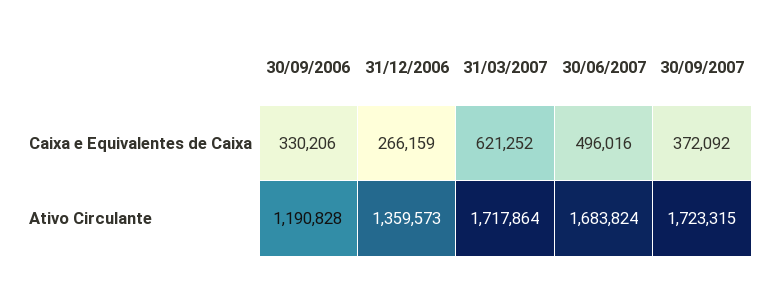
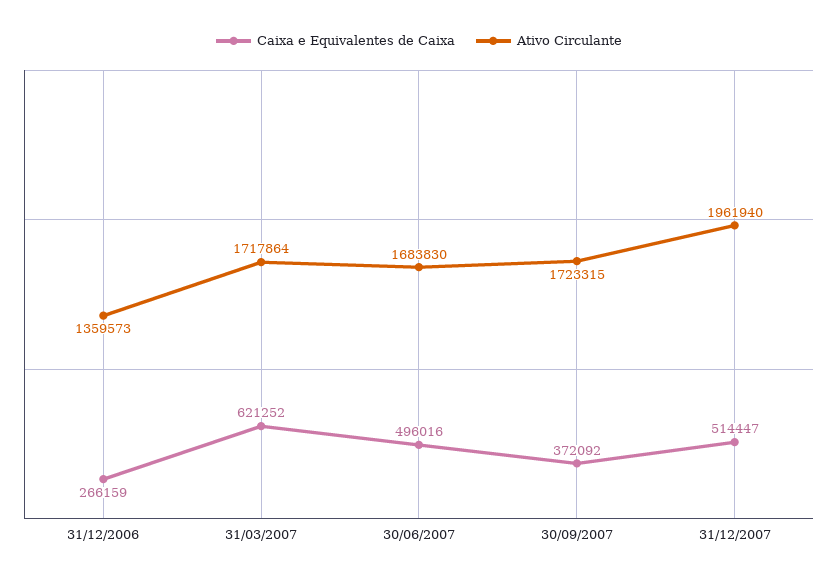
Caixa e Equivalentes de Caixa, 30/09/2006: 330206 -> none
Ativo Circulante, 30/09/2006: 1190828 -> none
Ativo Circulante, 30/06/2007: 1683824 -> 1683830
Caixa e Equivalentes de Caixa, 31/12/2007: none -> 514447
Ativo Circulante, 31/12/2007: none -> 1961940

